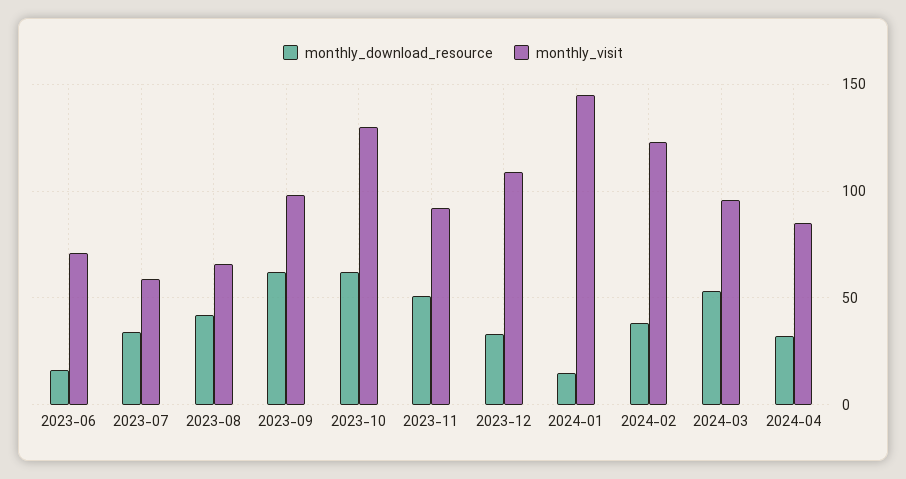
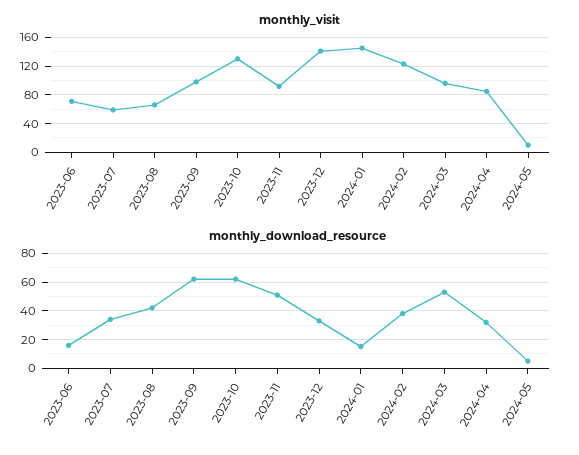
monthly_visit, 2023-12: 110 -> 140
monthly_visit, 2024-05: none -> 10
monthly_download_resource, 2024-05: none -> 5

